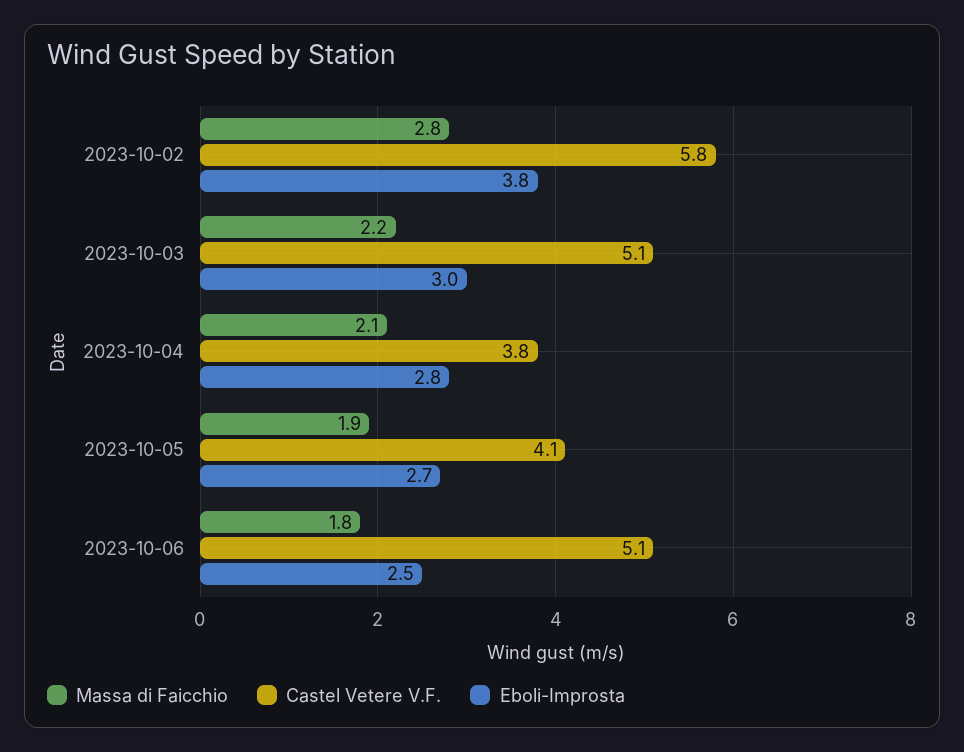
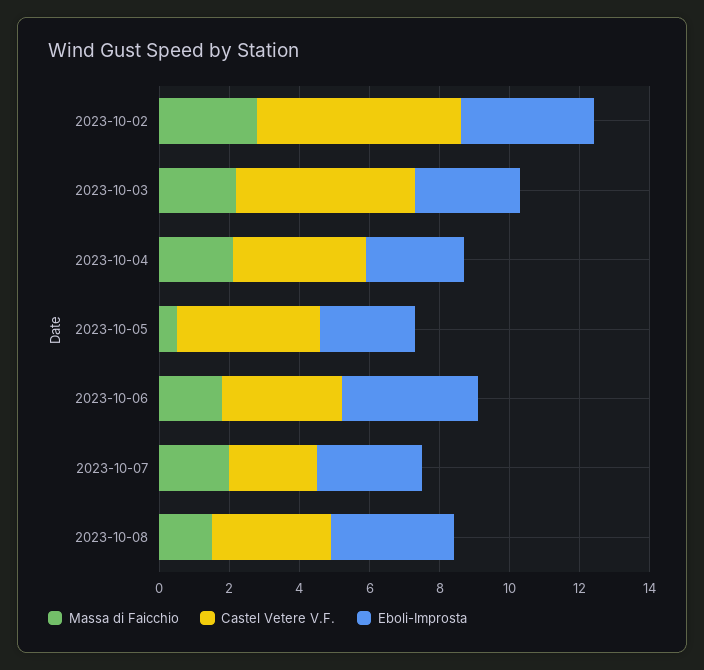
Massa di Faicchio, 2023-10-05: 1.9 -> 0.5
Castel Vetere V.F., 2023-10-06: 5.1 -> 3.5
Eboli-Improsta, 2023-10-06: 2.5 -> 4
Massa di Faicchio, 2023-10-07: none -> 2
Castel Vetere V.F., 2023-10-07: none -> 2.5
Eboli-Improsta, 2023-10-07: none -> 3
Massa di Faicchio, 2023-10-08: none -> 1.5
Castel Vetere V.F., 2023-10-08: none -> 3.5
Eboli-Improsta, 2023-10-08: none -> 3.5

